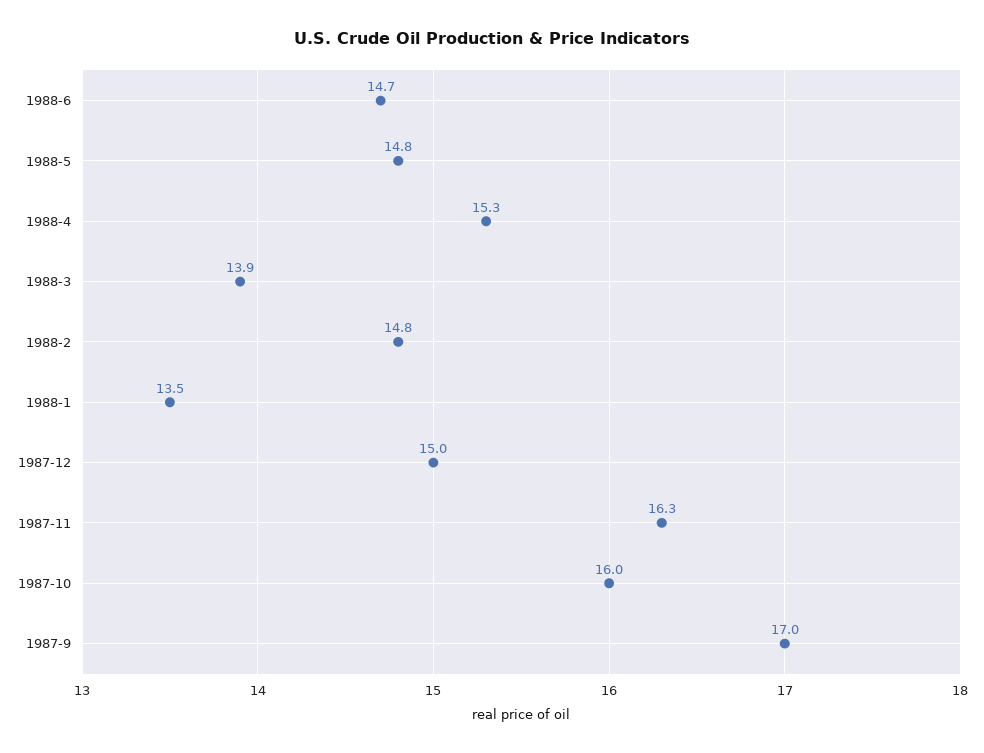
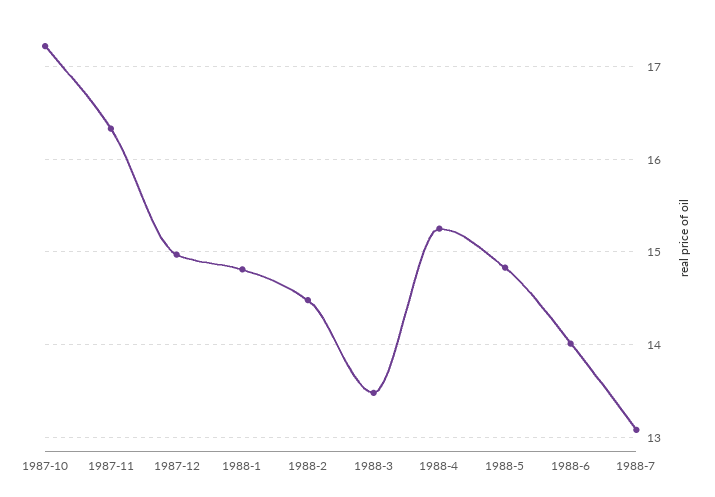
1988-6: 14.7 -> 14
1988-3: 13.9 -> 13.5
1988-2: 14.8 -> 14.5
1988-1: 13.5 -> 14.8
1987-10: 16 -> 17.2
1987-9: 17 -> none
1988-7: none -> 13.1

